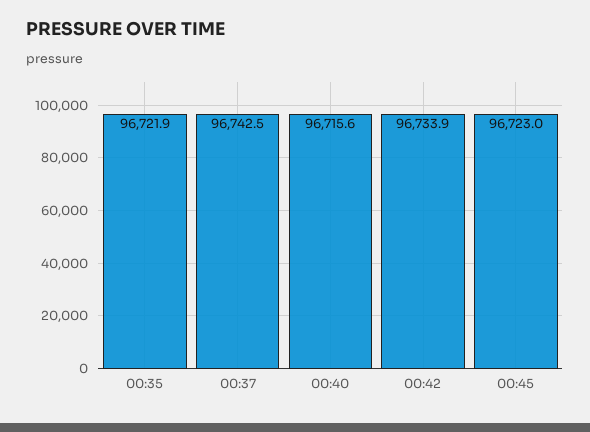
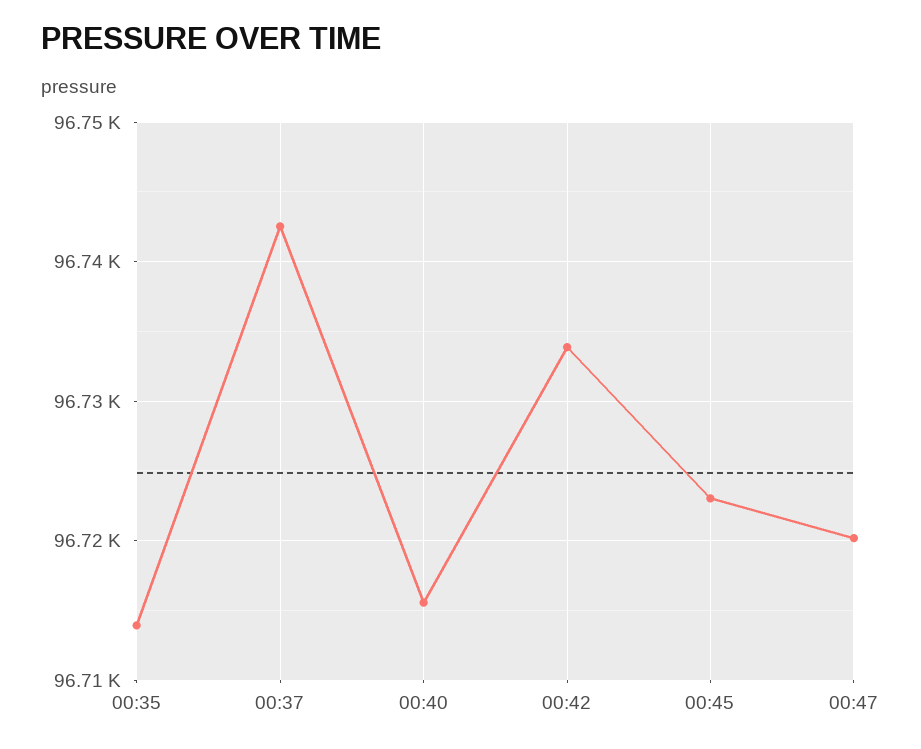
00:35: 96721.9 -> 96714
00:47: none -> 96720

